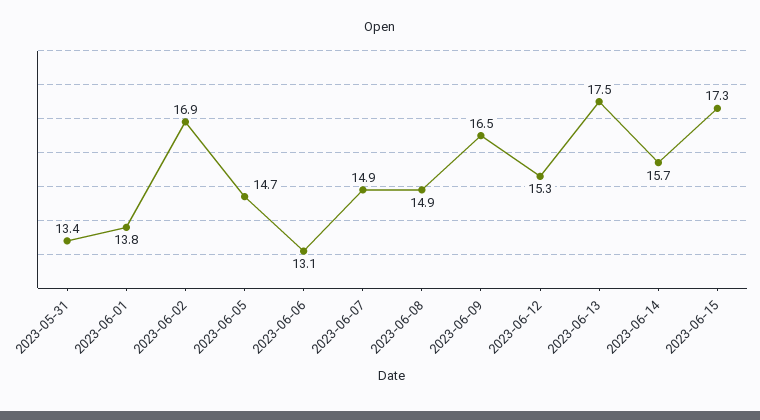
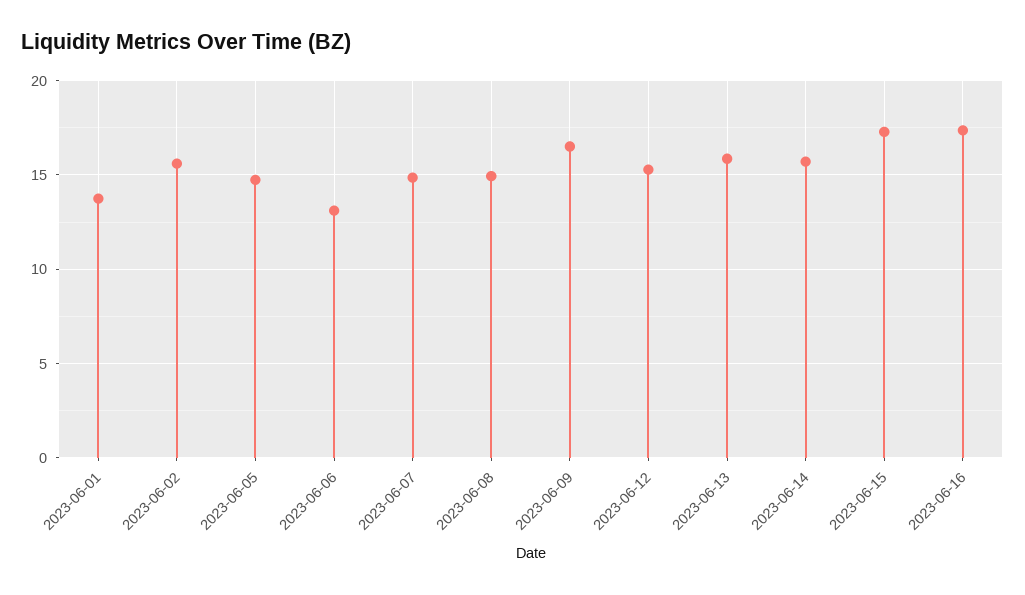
2023-05-31: 13.4 -> none
2023-06-02: 16.9 -> 15.5
2023-06-13: 17.5 -> 16
2023-06-16: none -> 17.5

